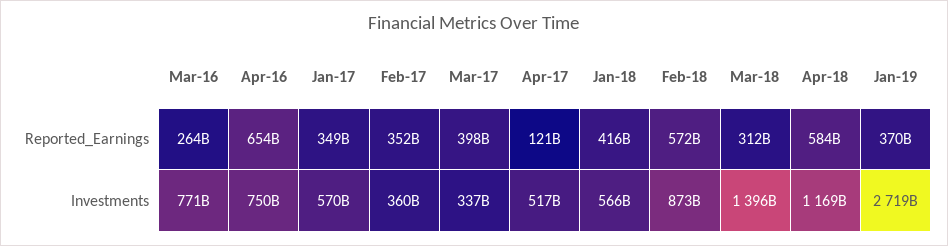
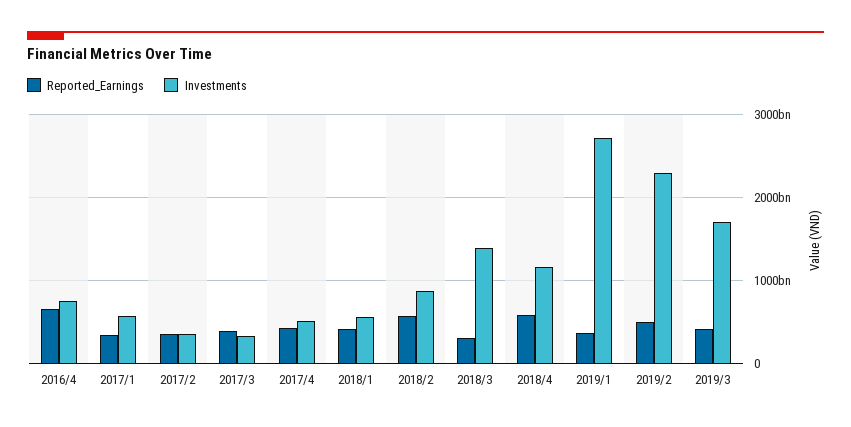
Reported_Earnings, Mar-16: 264000000000 -> none
Reported_Earnings, Apr-17: 121000000000 -> 400000000000
Investments, Mar-16: 771000000000 -> none
Reported_Earnings, 2019/2: none -> 500000000000
Investments, 2019/2: none -> 2300000000000
Reported_Earnings, 2019/3: none -> 400000000000
Investments, 2019/3: none -> 1700000000000

